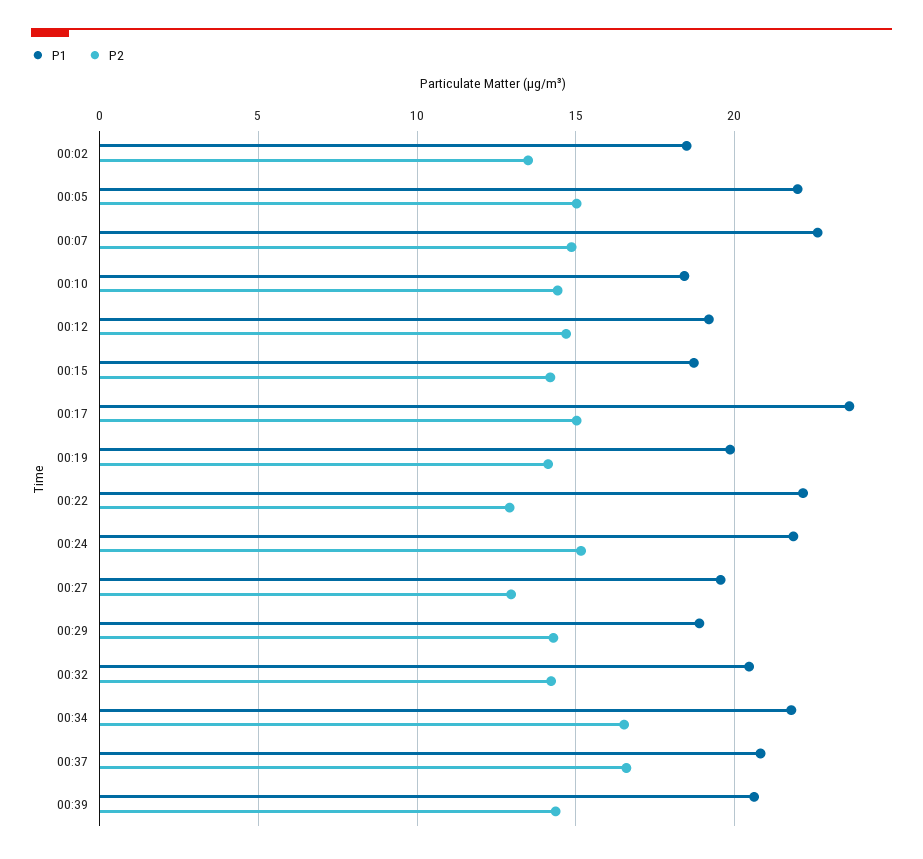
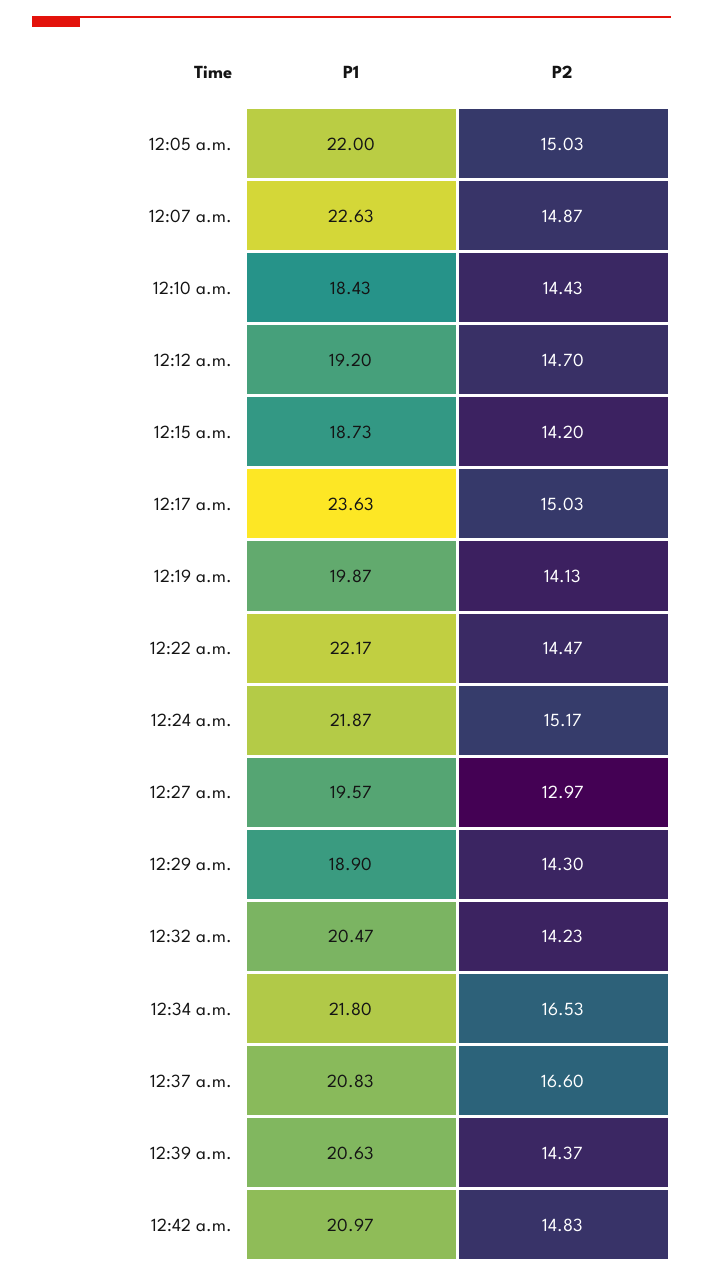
P1, 00:02: 18.5 -> none
P2, 00:02: 13.5 -> none
P2, 00:22: 13 -> 14.47
P1, 12:42 a.m.: none -> 20.97
P2, 12:42 a.m.: none -> 14.83

